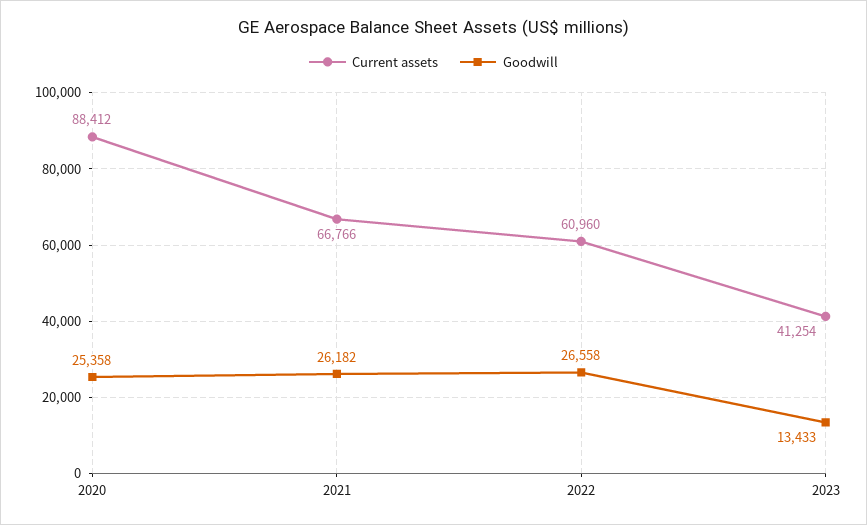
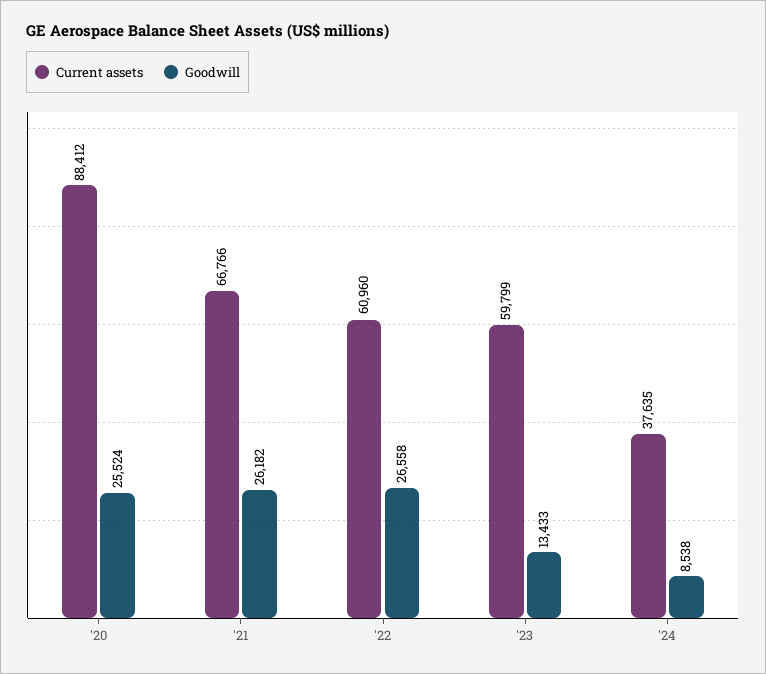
Goodwill, 2020: 25358 -> 25524
Current assets, 2023: 41254 -> 59799
Current assets, '24: none -> 37635
Goodwill, '24: none -> 8538

